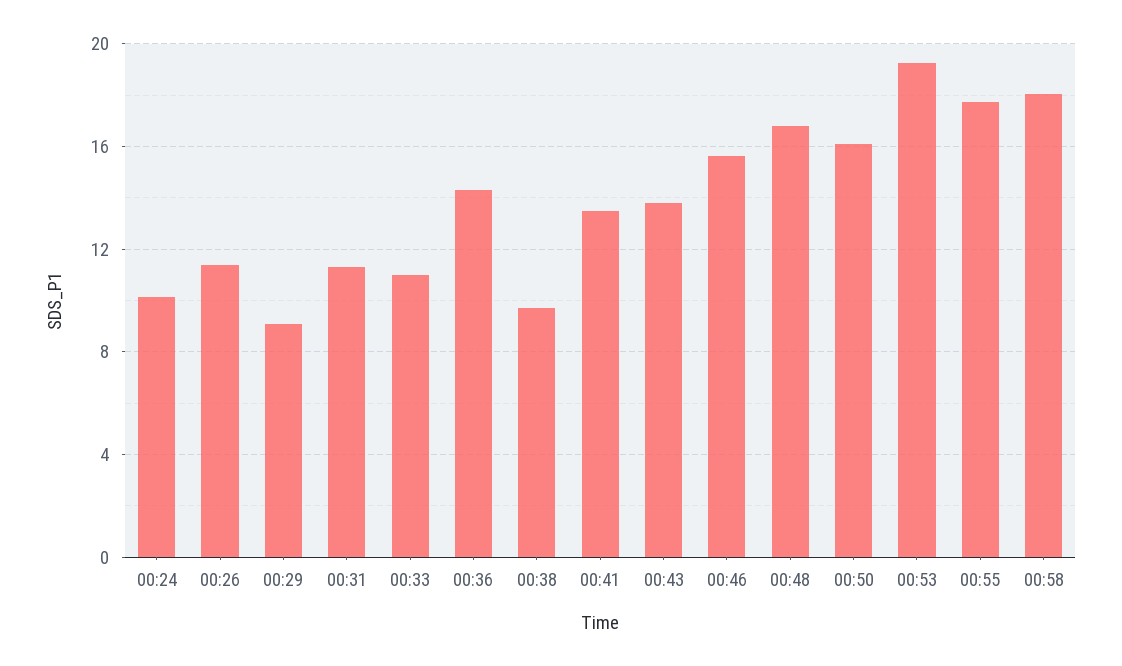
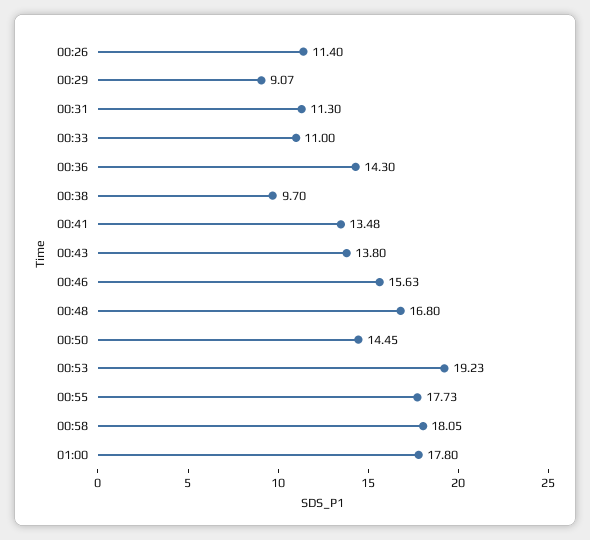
00:24: 10 -> none
00:50: 16 -> 14.45
01:00: none -> 17.8

